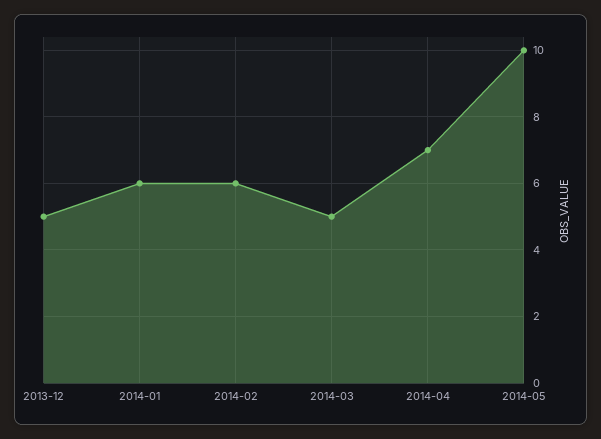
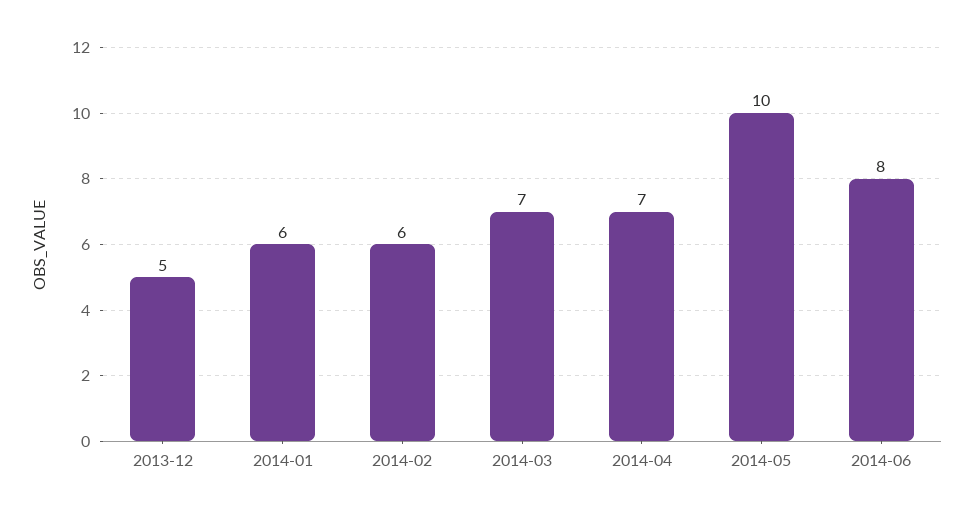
2014-03: 5 -> 7
2014-06: none -> 8

